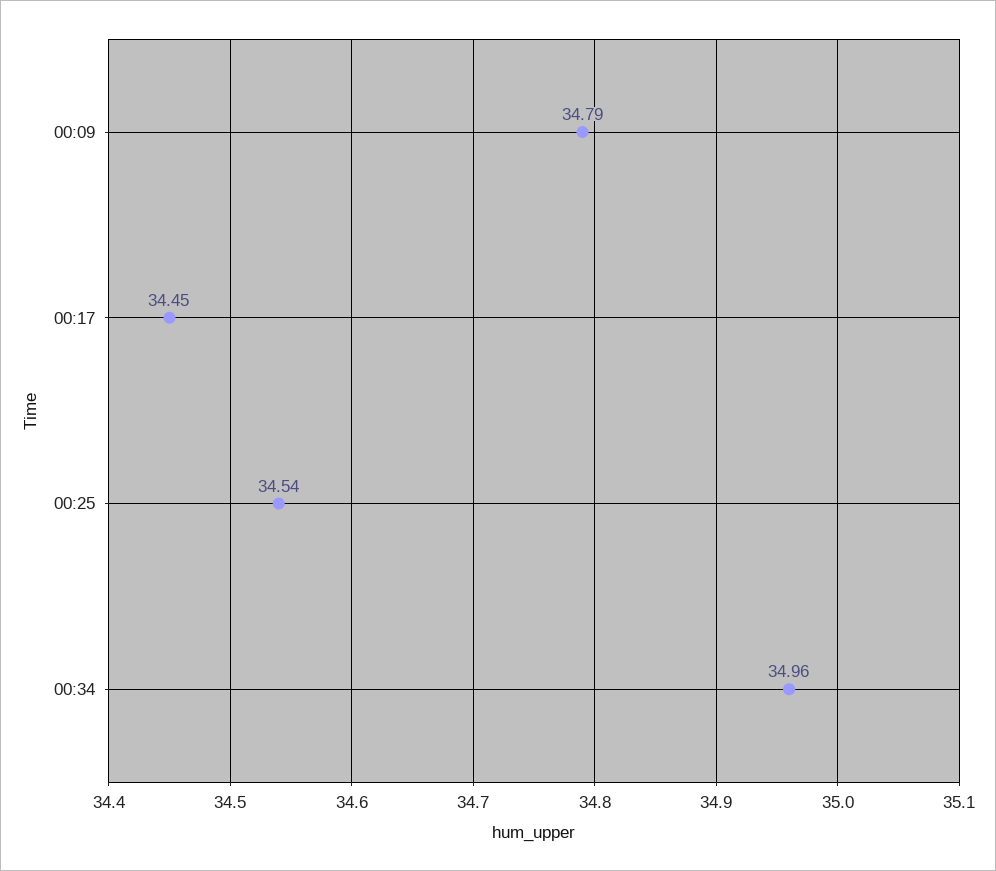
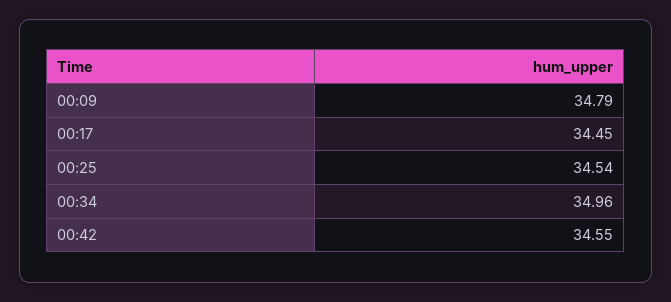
00:42: none -> 34.55

